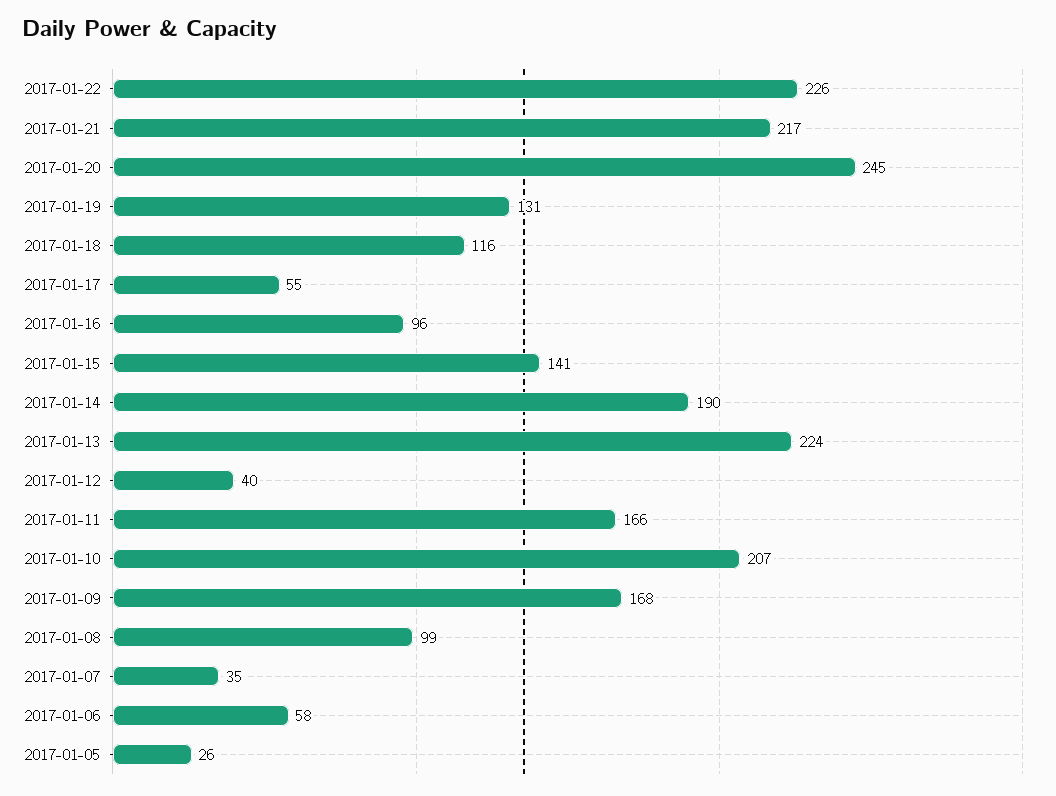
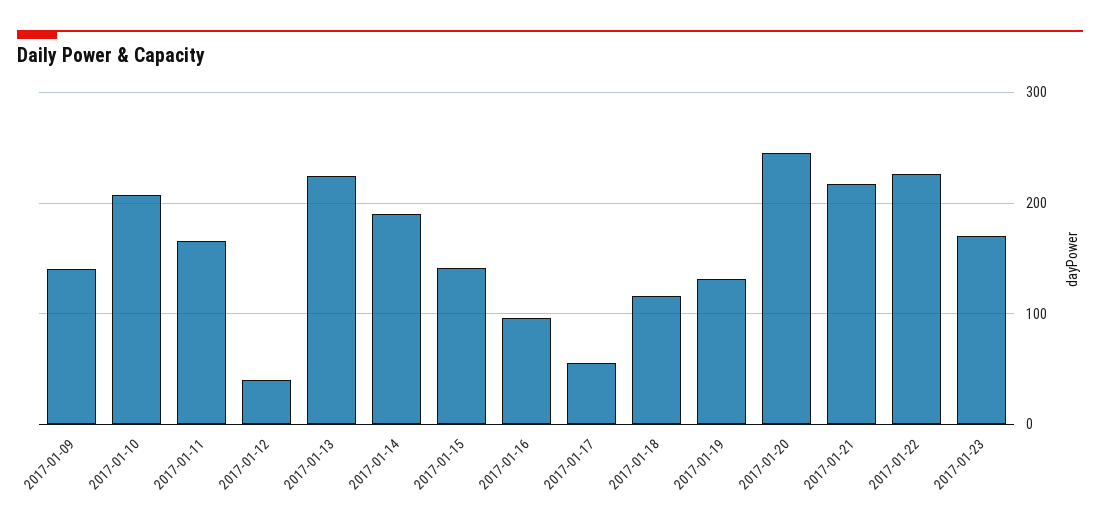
2017-01-09: 168 -> 140
2017-01-08: 99 -> none
2017-01-07: 35 -> none
2017-01-06: 58 -> none
2017-01-05: 26 -> none
2017-01-23: none -> 170

